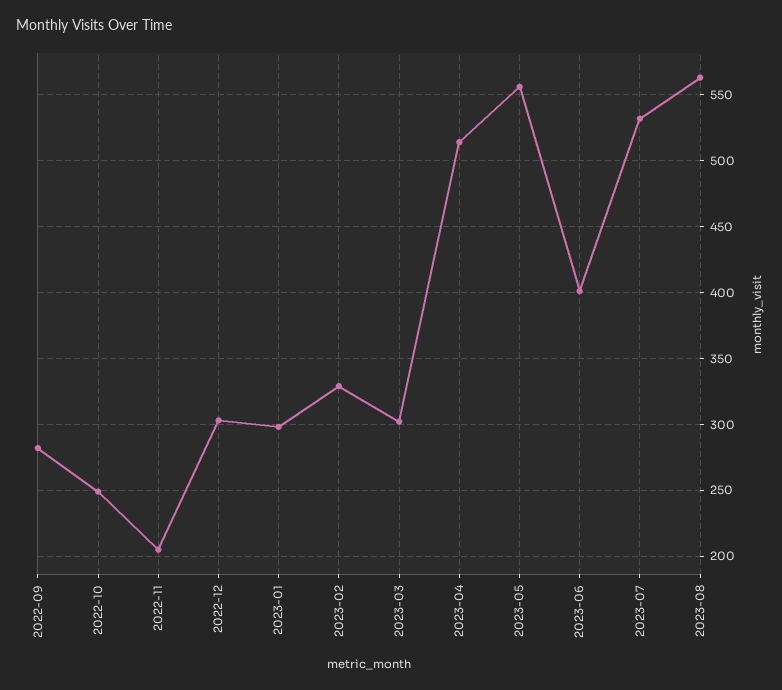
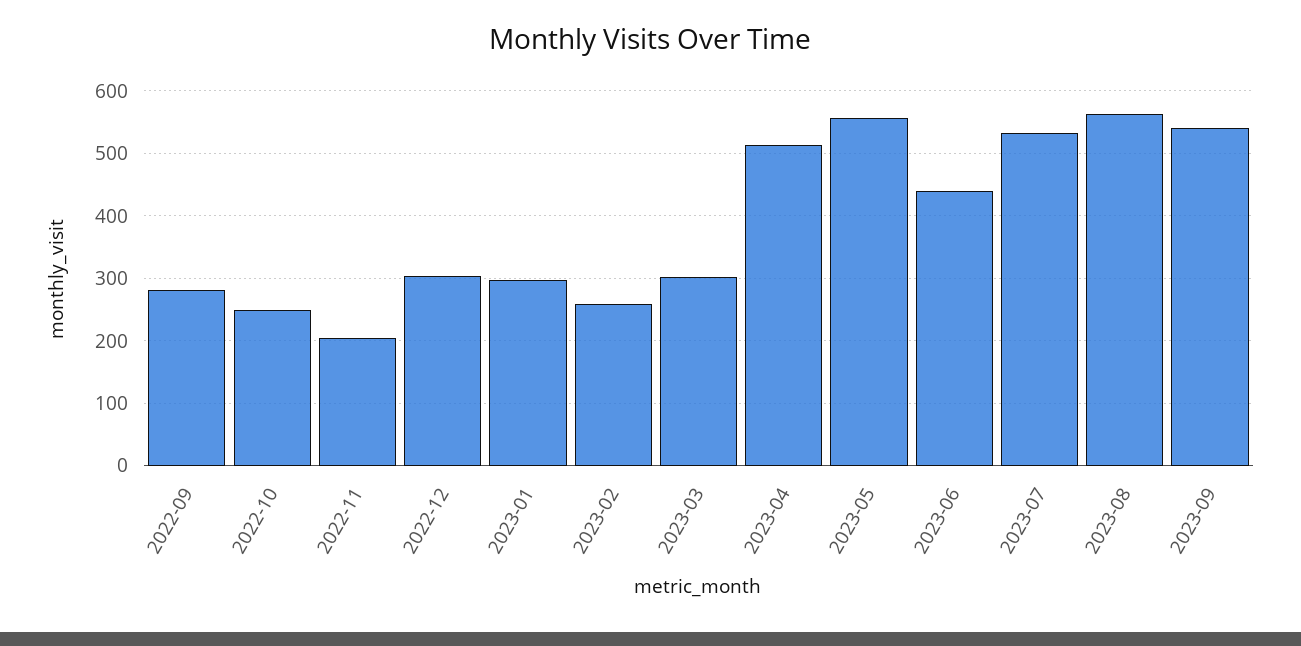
2023-02: 330 -> 260
2023-06: 400 -> 440
2023-09: none -> 540

